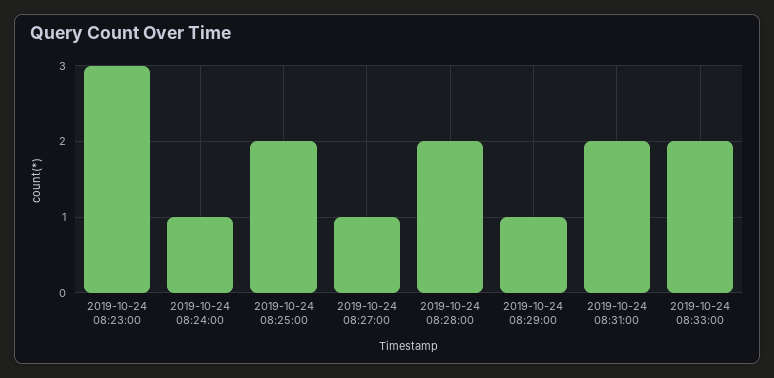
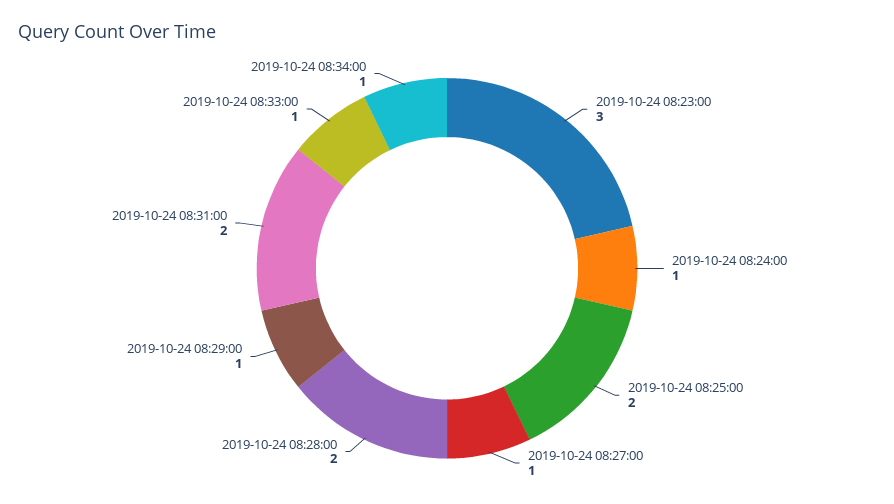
2019-10-24 08:33:00: 2 -> 1
2019-10-24 08:34:00: none -> 1

